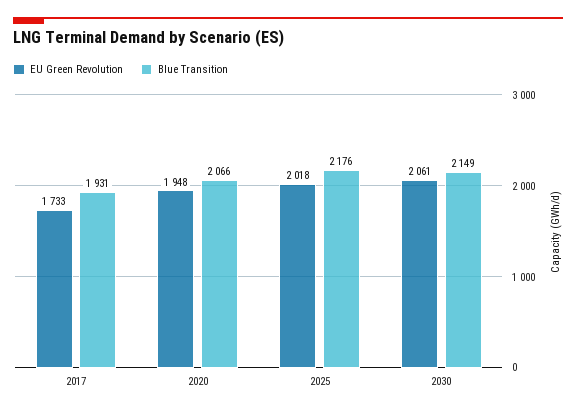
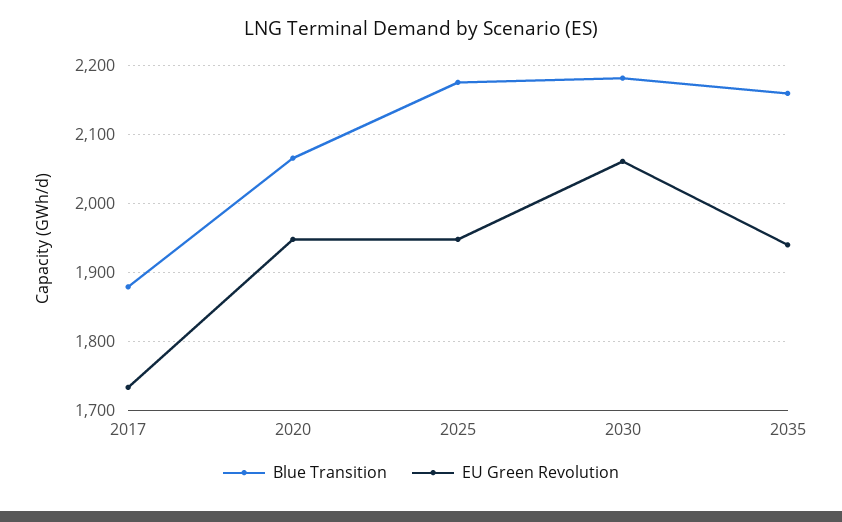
Blue Transition, 2017: 1931 -> 1880
EU Green Revolution, 2025: 2018 -> 1950
Blue Transition, 2030: 2149 -> 2180
Blue Transition, 2035: none -> 2160
EU Green Revolution, 2035: none -> 1940

